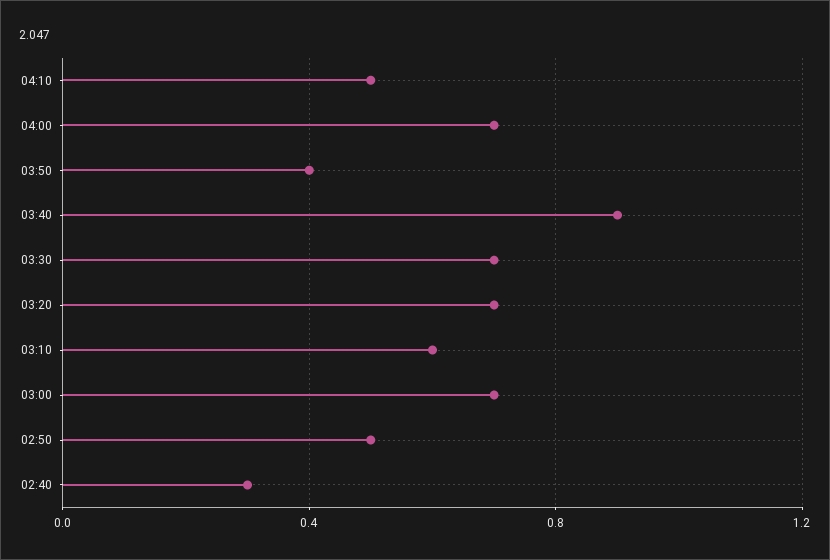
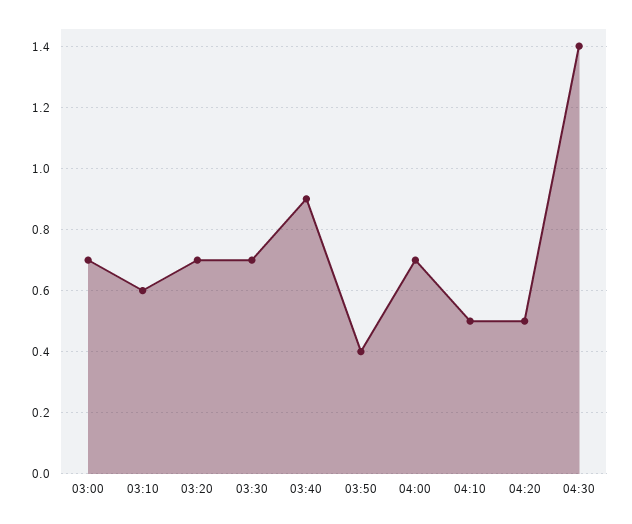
02:50: 0.5 -> none
02:40: 0.3 -> none
04:20: none -> 0.5
04:30: none -> 1.4

